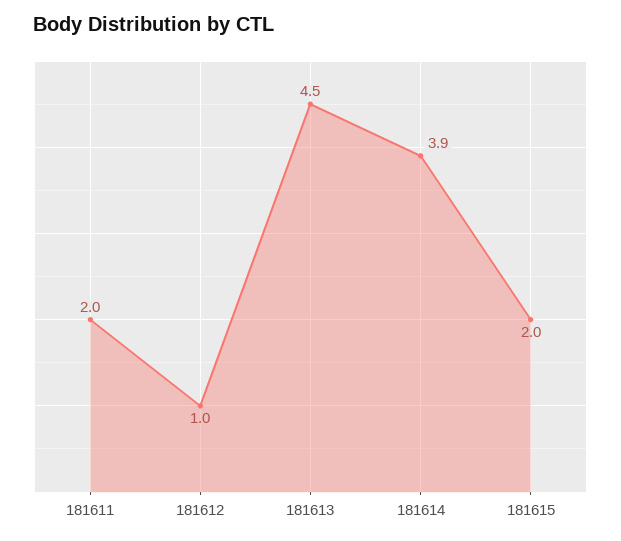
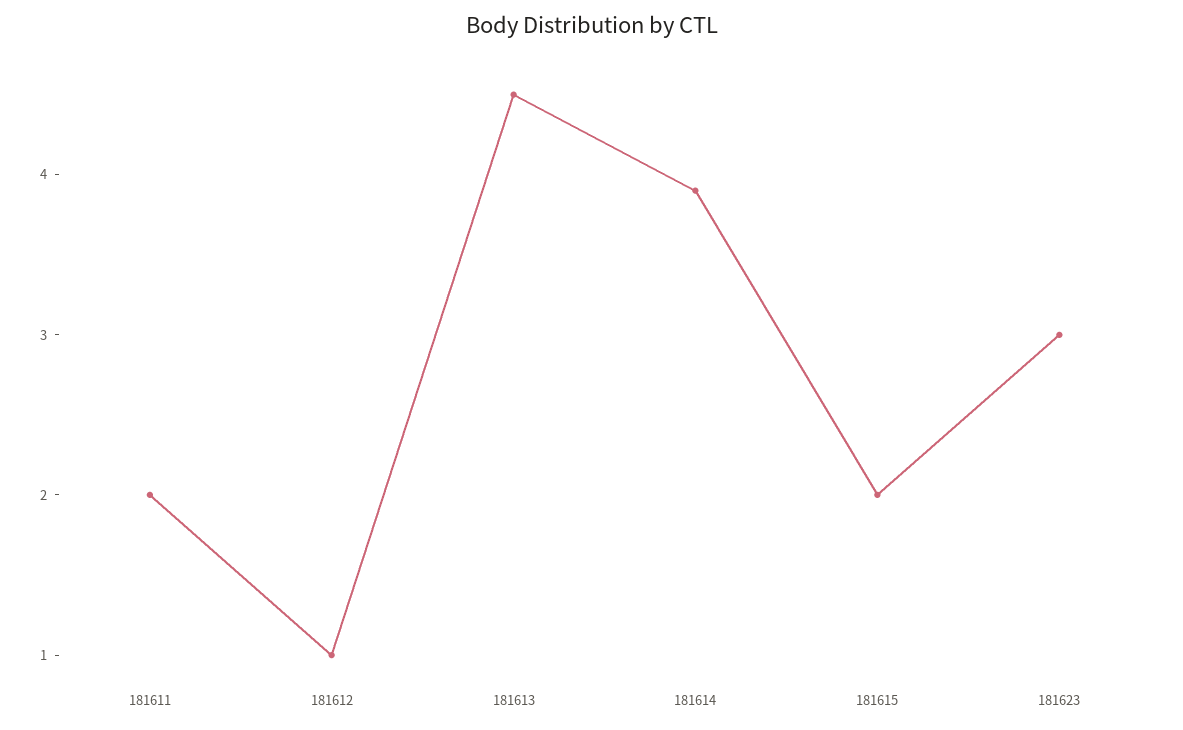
181623: none -> 3

